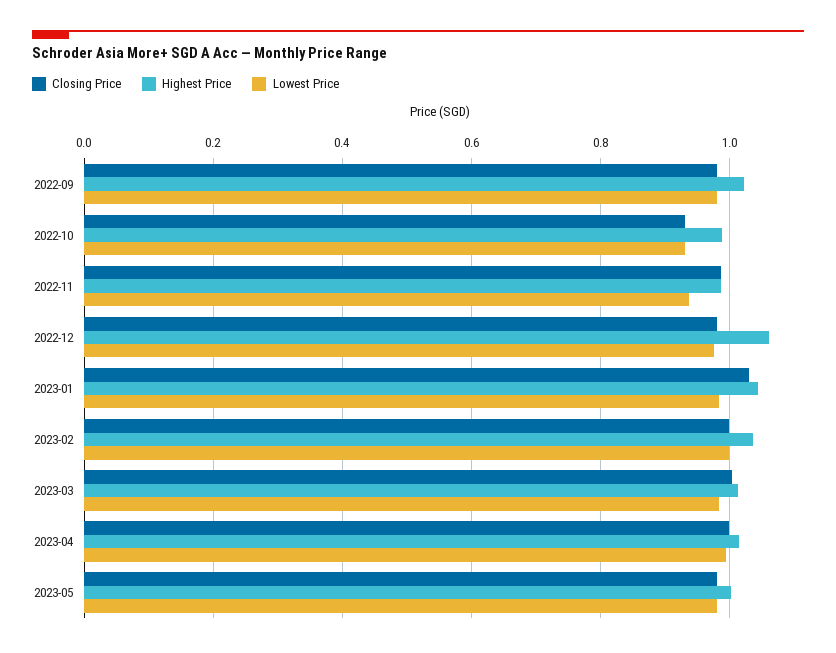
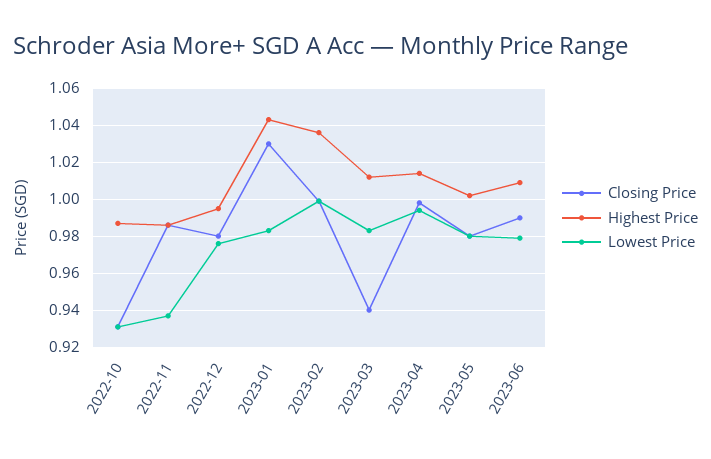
Closing Price, 2022-09: 0.98 -> none
Highest Price, 2022-09: 1.02 -> none
Lowest Price, 2022-09: 0.98 -> none
Highest Price, 2022-12: 1.06 -> 0.995
Closing Price, 2023-03: 1 -> 0.94
Closing Price, 2023-06: none -> 0.99
Highest Price, 2023-06: none -> 1.01
Lowest Price, 2023-06: none -> 0.98

